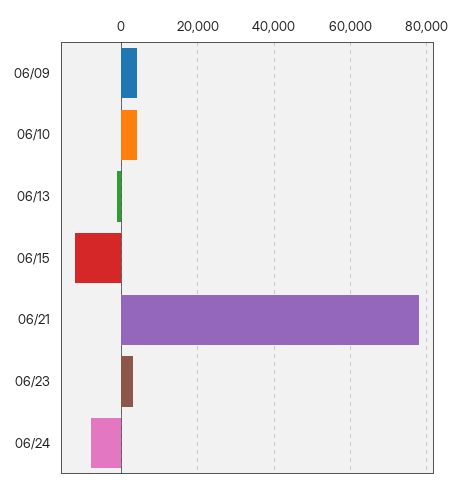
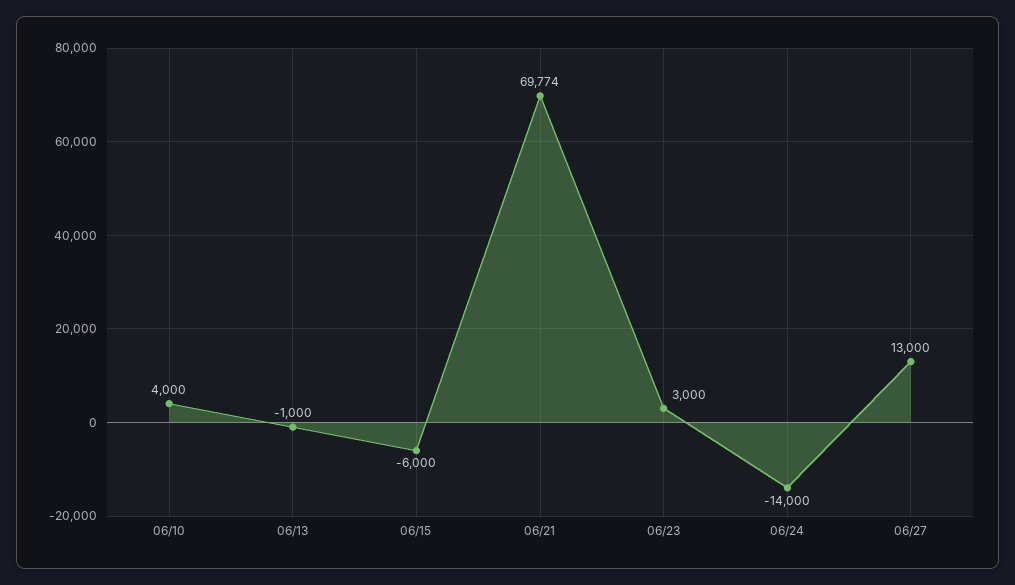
06/09: 4000 -> none
06/15: -12000 -> -6000
06/21: 78000 -> 69774
06/24: -8000 -> -14000
06/27: none -> 13000

